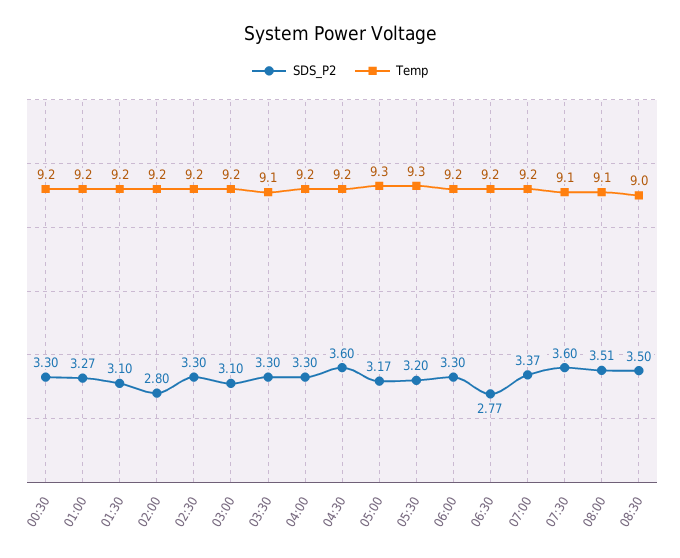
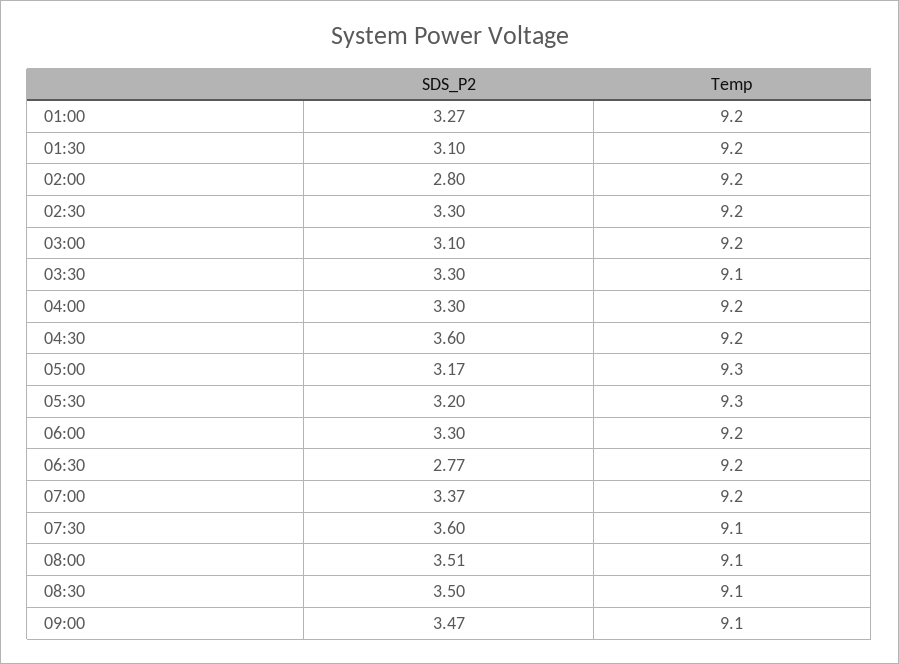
SDS_P2, 00:30: 3.3 -> none
Temp, 00:30: 9.2 -> none
Temp, 08:30: 9 -> 9.1
SDS_P2, 09:00: none -> 3.47
Temp, 09:00: none -> 9.1

